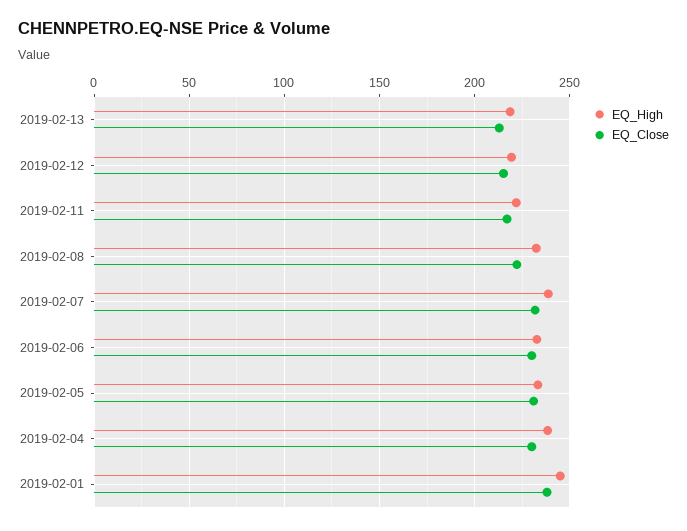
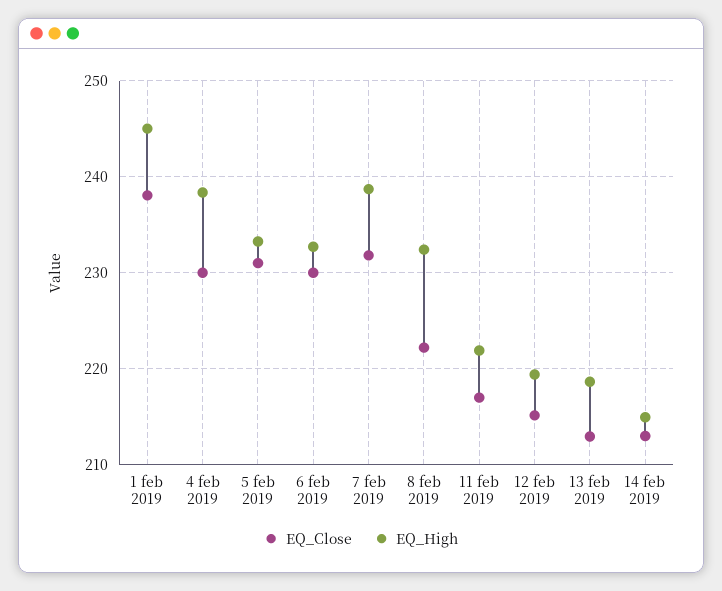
EQ_Close, 14 feb 2019: none -> 213
EQ_High, 14 feb 2019: none -> 215

